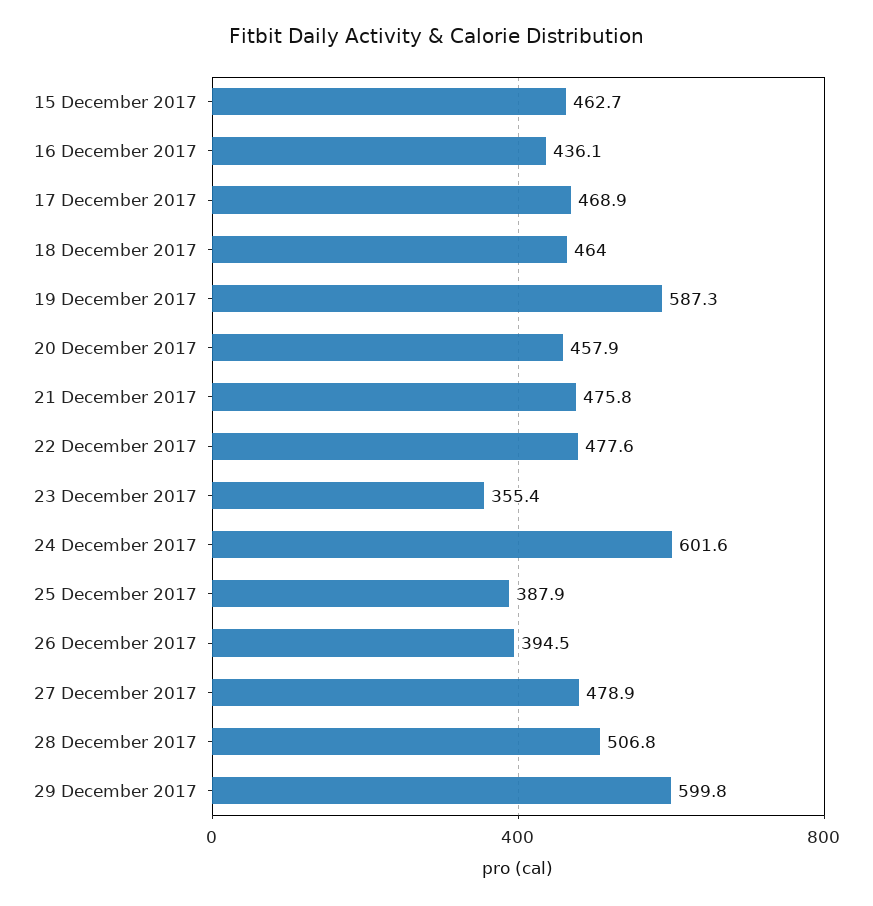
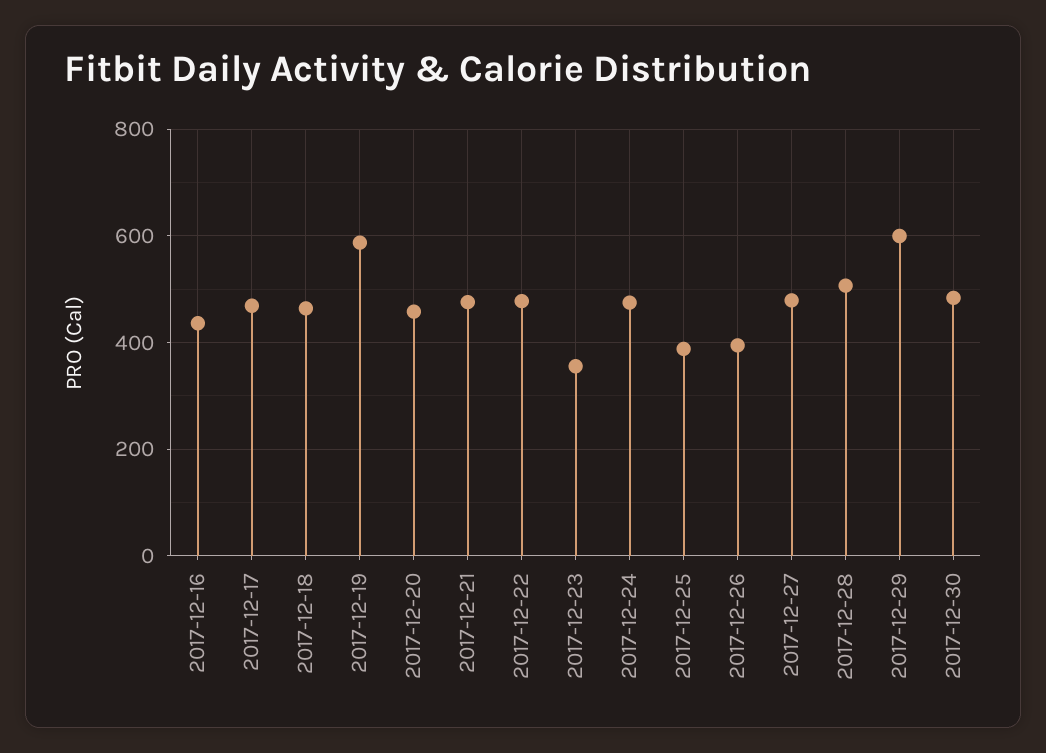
15 December 2017: 462.7 -> none
24 December 2017: 601.6 -> 480
2017-12-30: none -> 480

